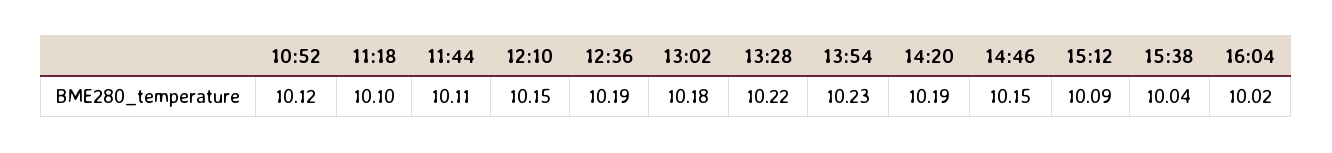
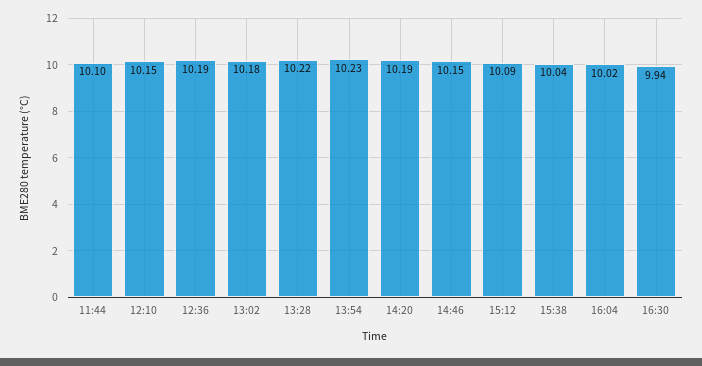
10:52: 10.12 -> none
11:18: 10.1 -> none
11:44: 10.11 -> 10.1
16:30: none -> 9.94

